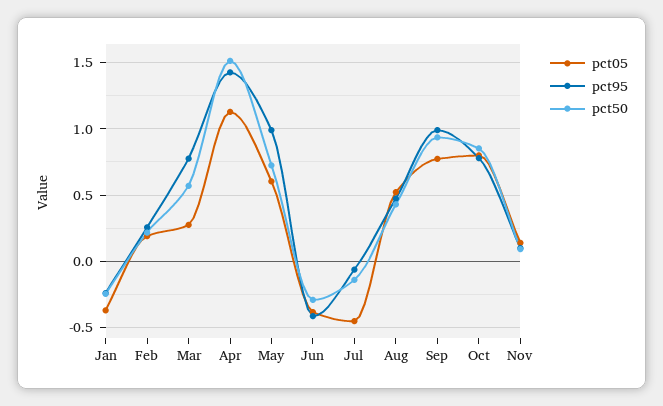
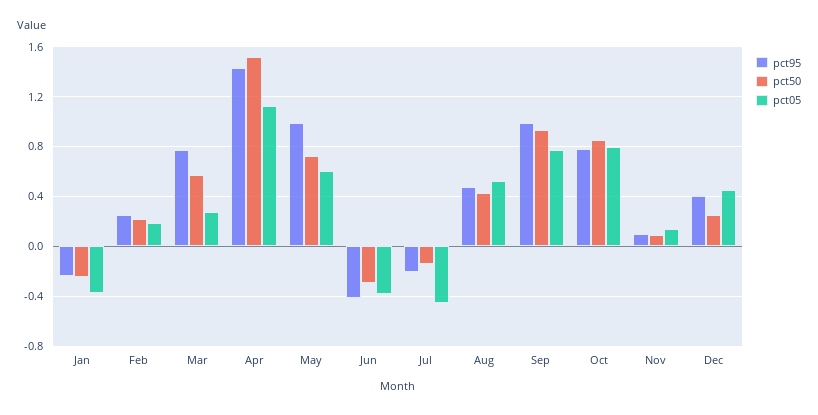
pct95, Jul: -0.05 -> -0.2
pct95, Dec: none -> 0.4
pct50, Dec: none -> 0.25
pct05, Dec: none -> 0.45

